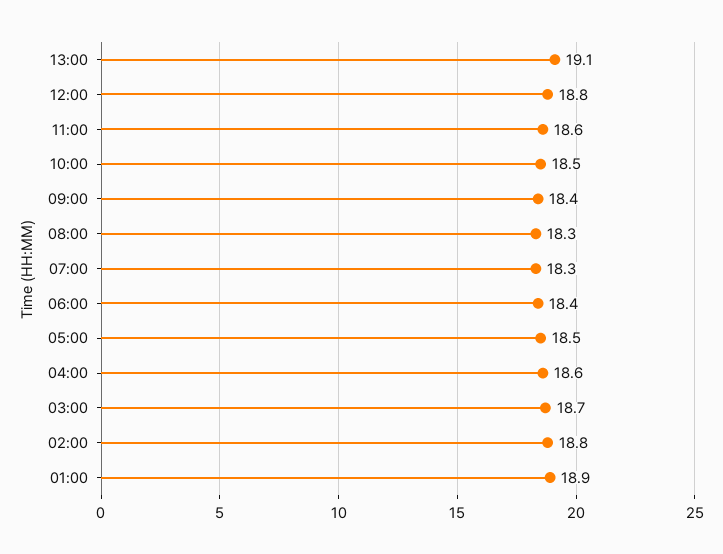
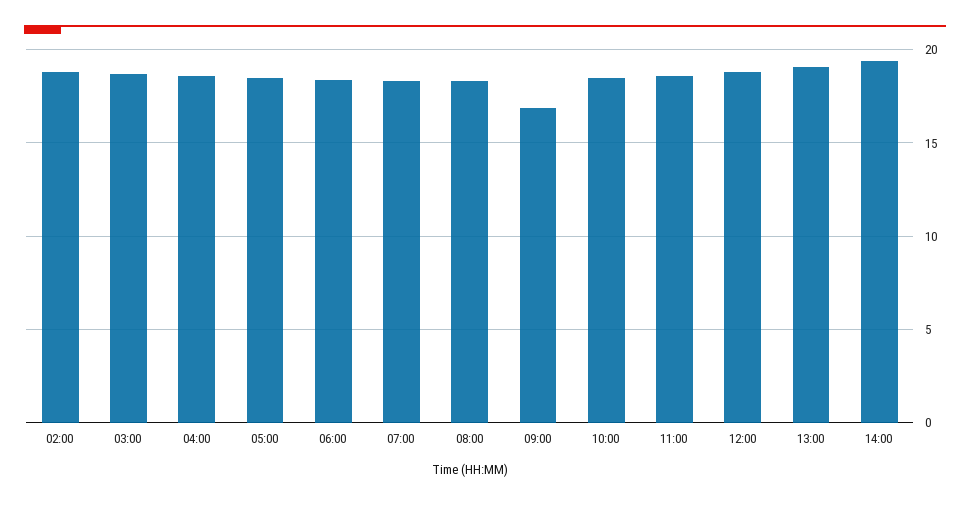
09:00: 18.4 -> 17
01:00: 18.9 -> none
14:00: none -> 19.5

